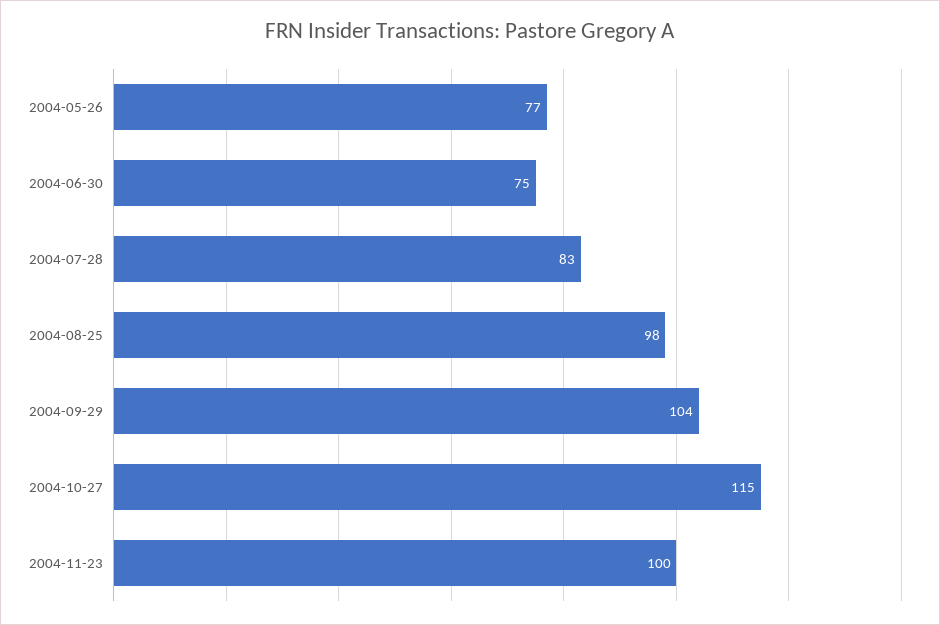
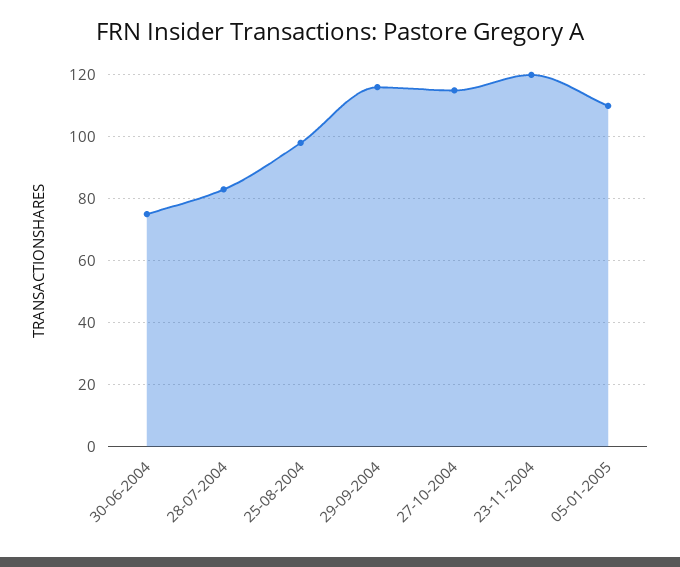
2004-05-26: 77 -> none
2004-09-29: 104 -> 115
2004-11-23: 100 -> 120
05-01-2005: none -> 110

